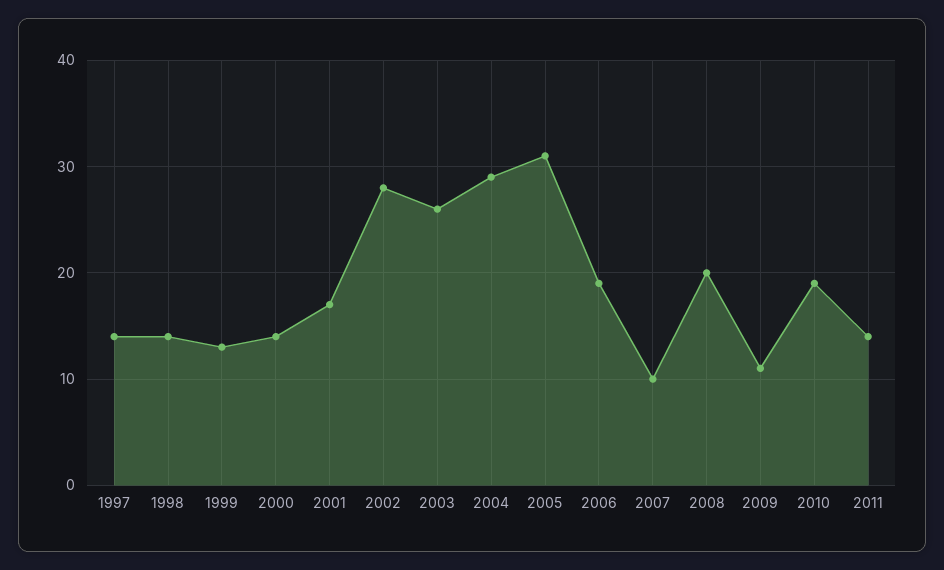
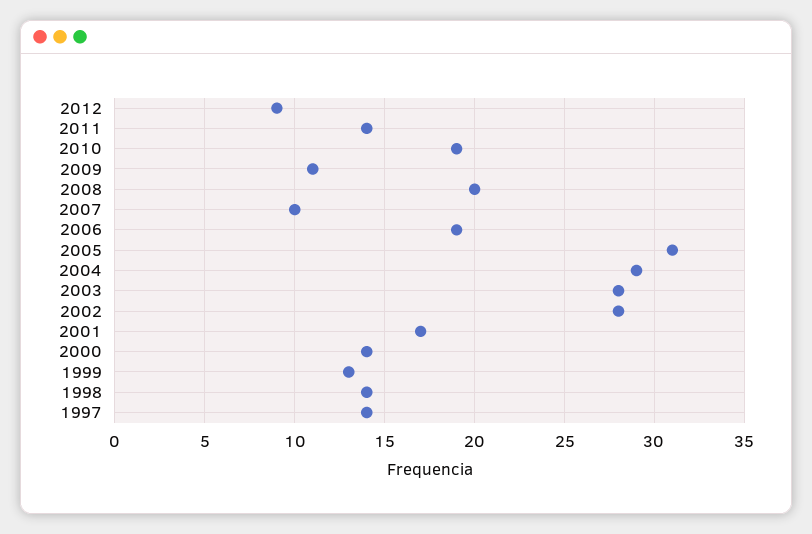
2003: 26 -> 28
2012: none -> 9

